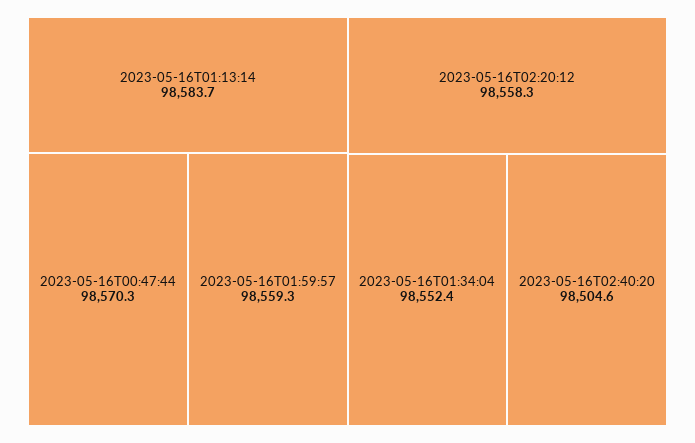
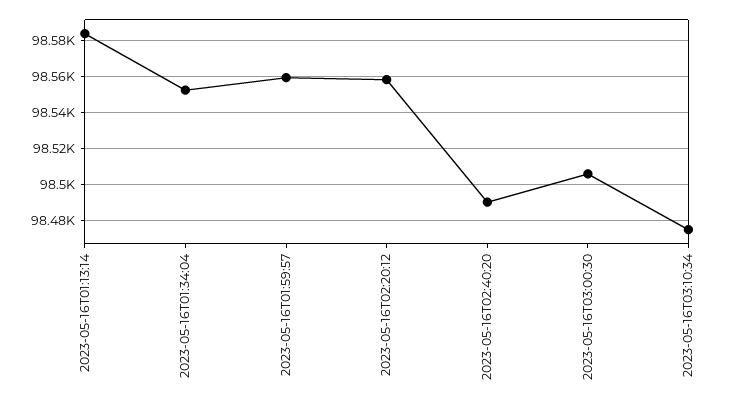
2023-05-16T00:47:44: 98570.3 -> none
2023-05-16T02:40:20: 98504.6 -> 98490
2023-05-16T03:00:30: none -> 98505
2023-05-16T03:10:34: none -> 98475

